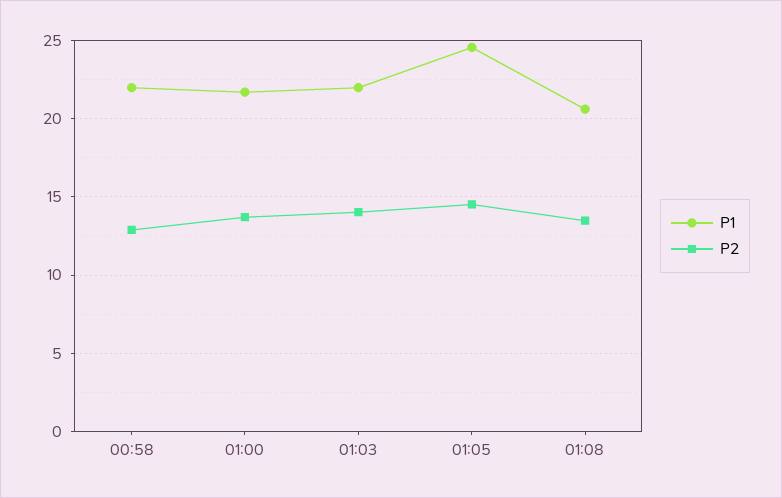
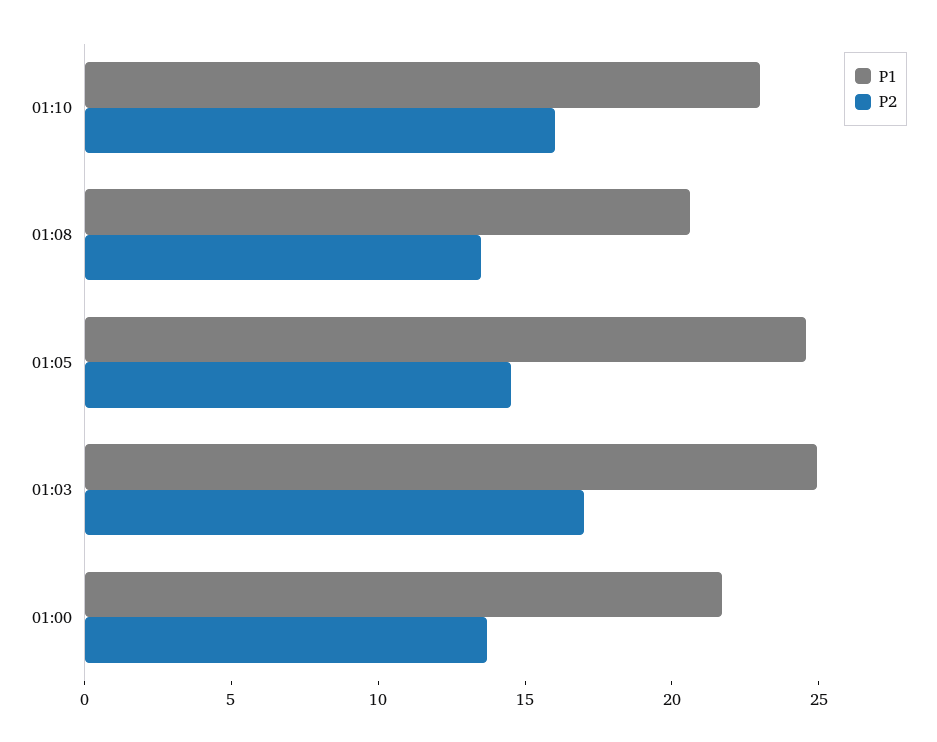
P1, 00:58: 22 -> none
P2, 00:58: 13 -> none
P1, 01:03: 22 -> 25
P2, 01:03: 14 -> 17
P1, 01:10: none -> 23
P2, 01:10: none -> 16

